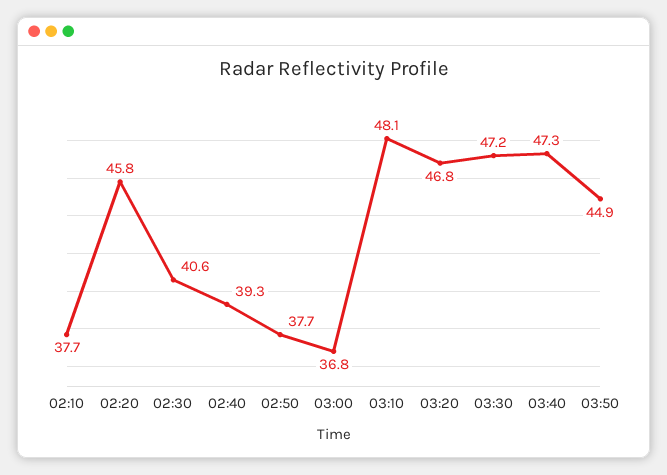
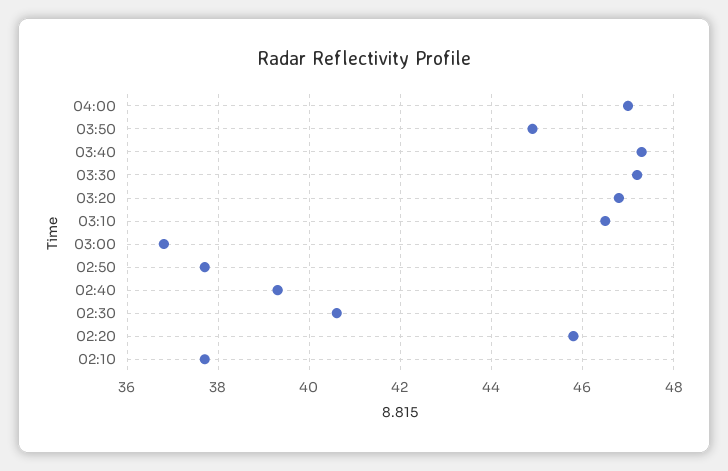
03:10: 48.1 -> 46.5
04:00: none -> 47

